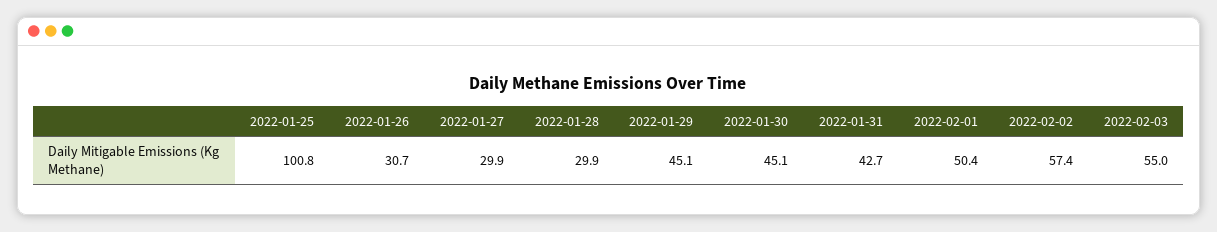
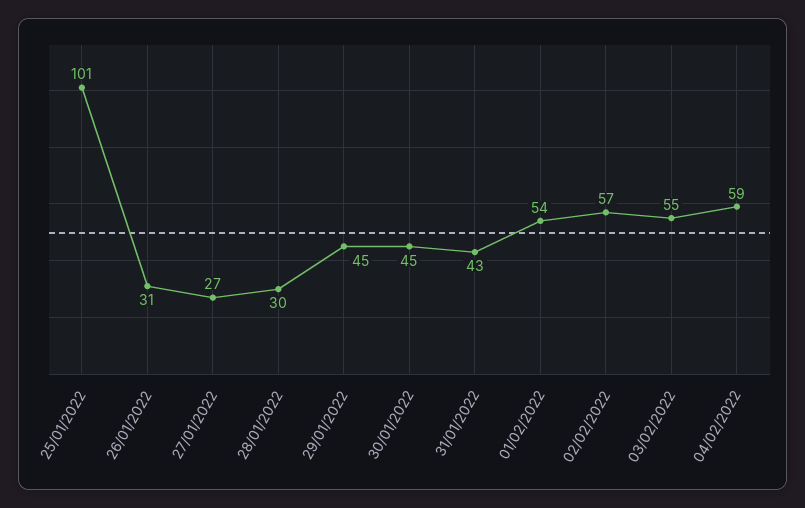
2022-01-27: 29.9 -> 27
2022-02-01: 50.4 -> 54
04/02/2022: none -> 59

